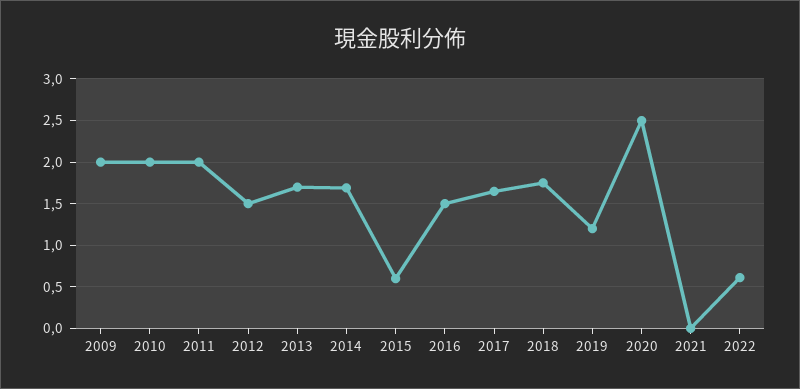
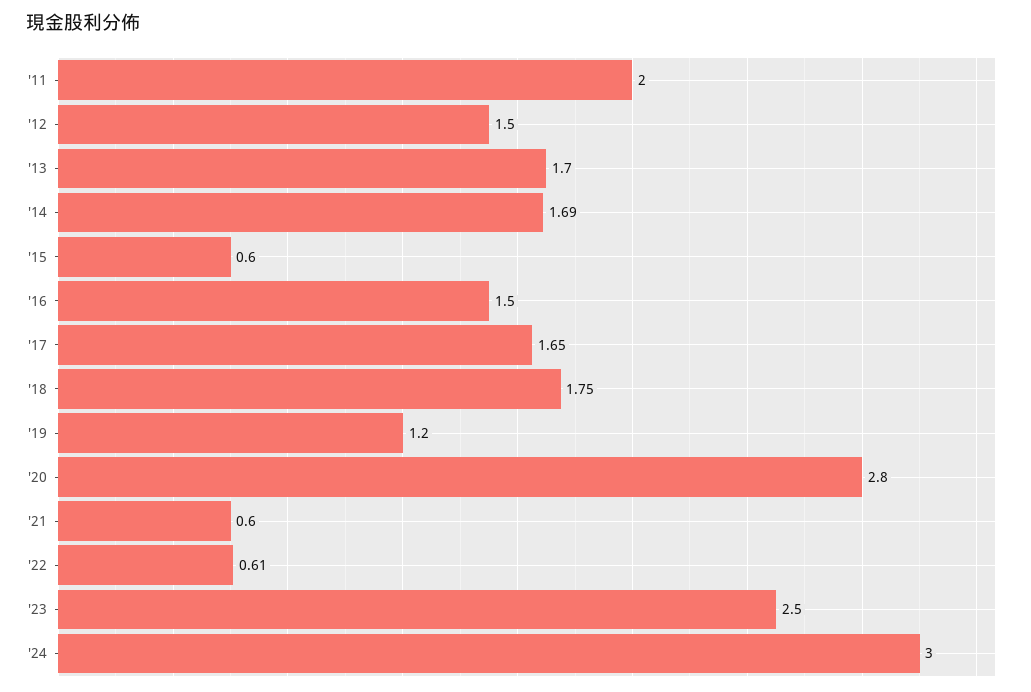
2009: 2 -> none
2010: 2 -> none
2020: 2.5 -> 2.8
2021: 0 -> 0.6
'23: none -> 2.5
'24: none -> 3

